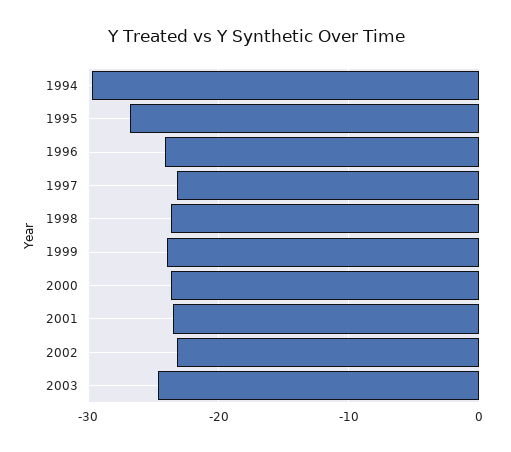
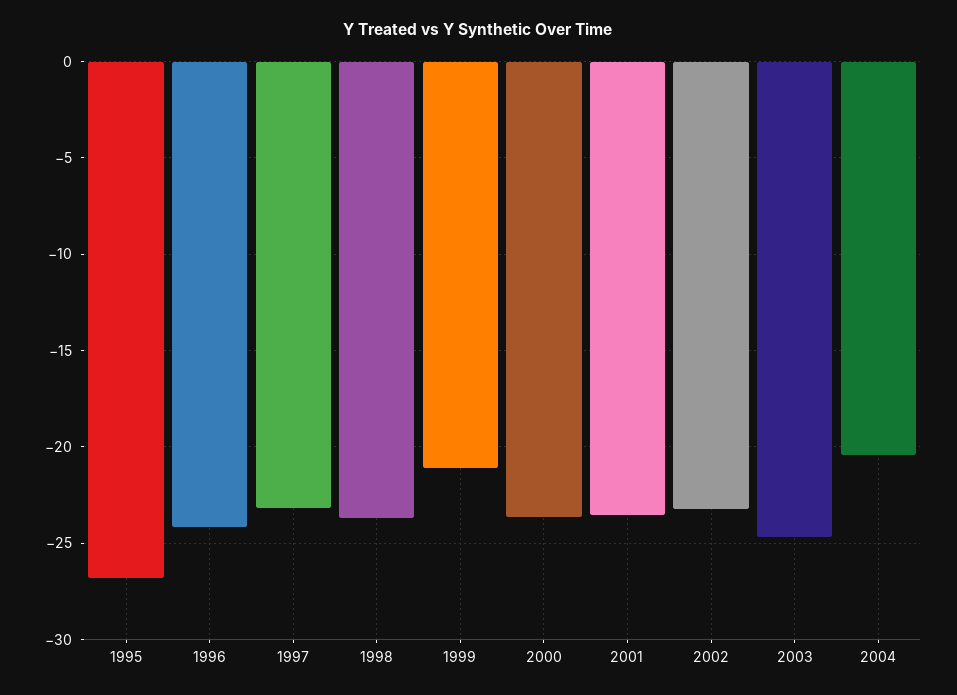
1994: -30 -> none
1999: -24 -> -21
2004: none -> -20.5

